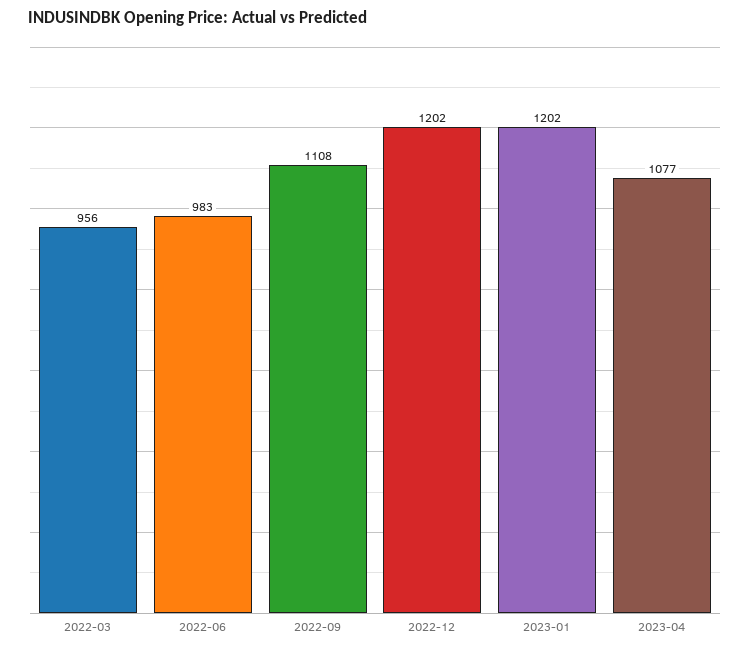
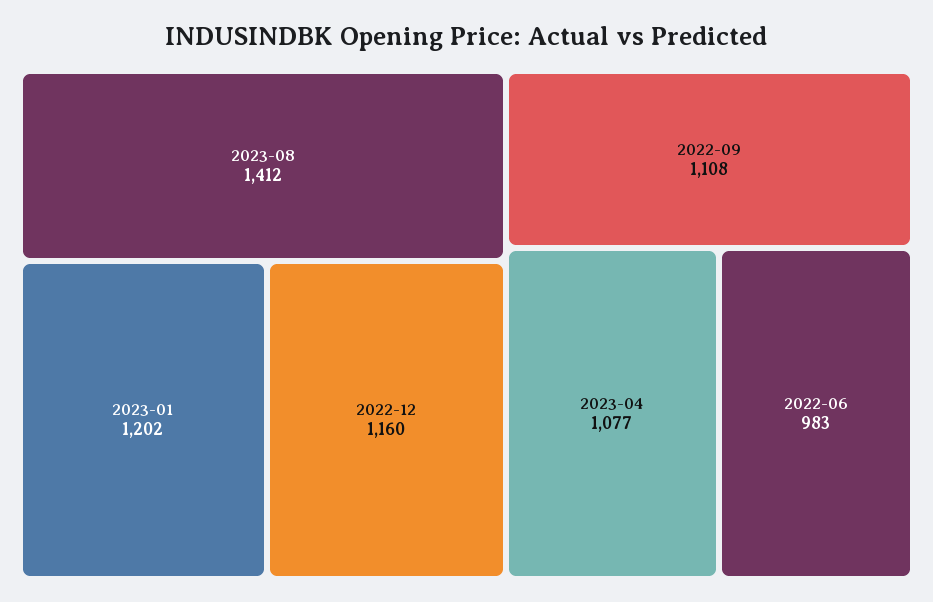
2022-03: 956 -> none
2022-12: 1202 -> 1160
2023-08: none -> 1412

